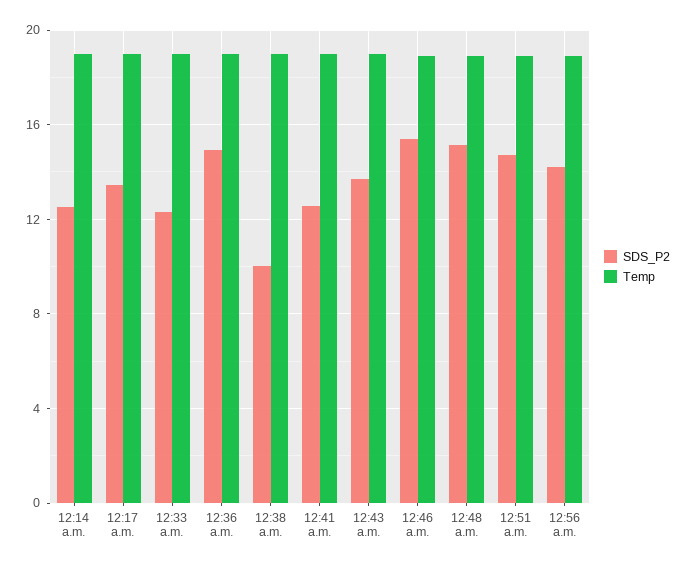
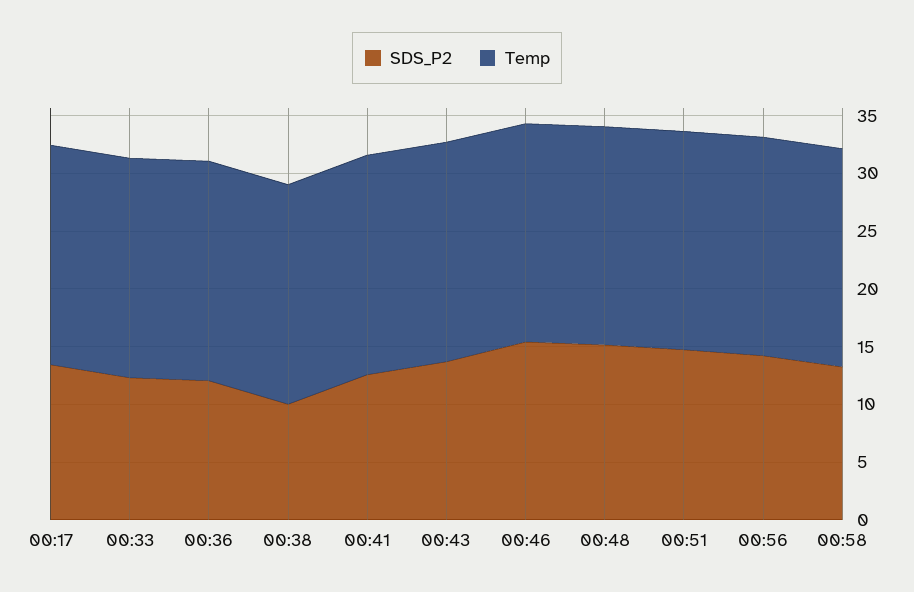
SDS_P2, 12:14 a.m.: 12.5 -> none
Temp, 12:14 a.m.: 19 -> none
SDS_P2, 12:36 a.m.: 15 -> 12
SDS_P2, 00:58: none -> 13
Temp, 00:58: none -> 19

